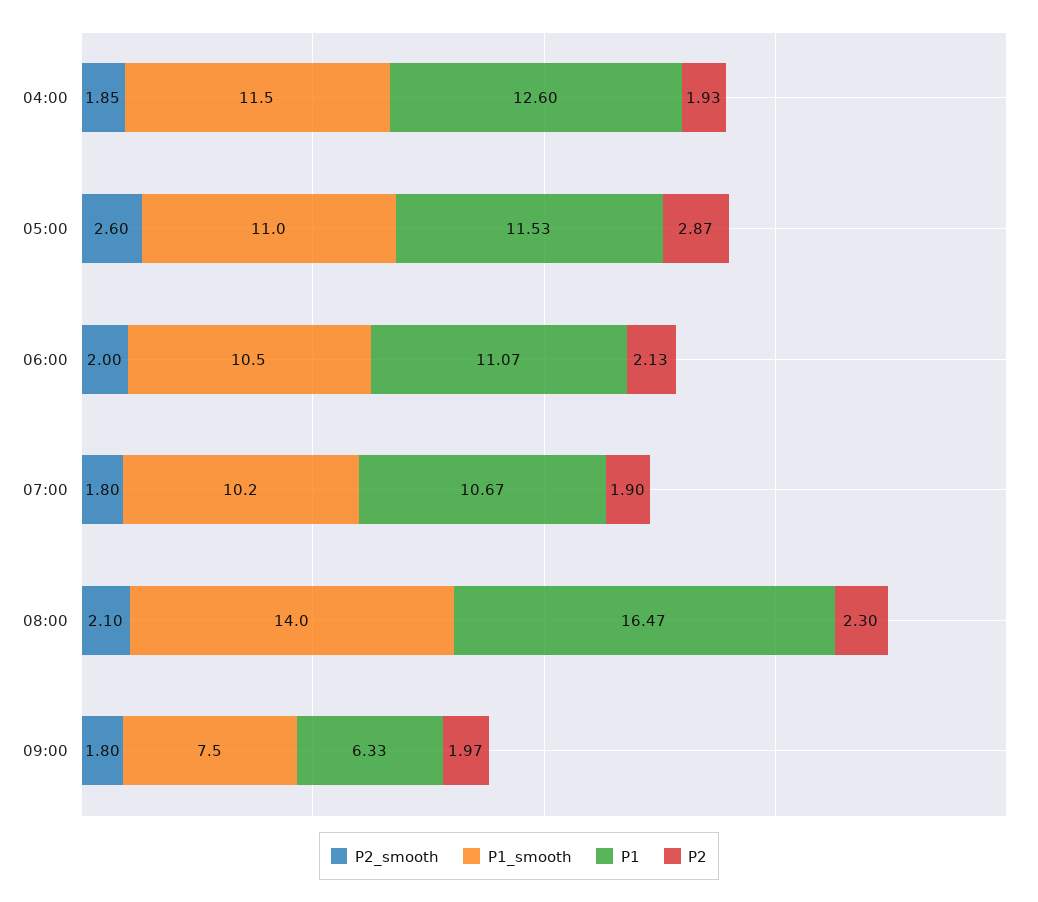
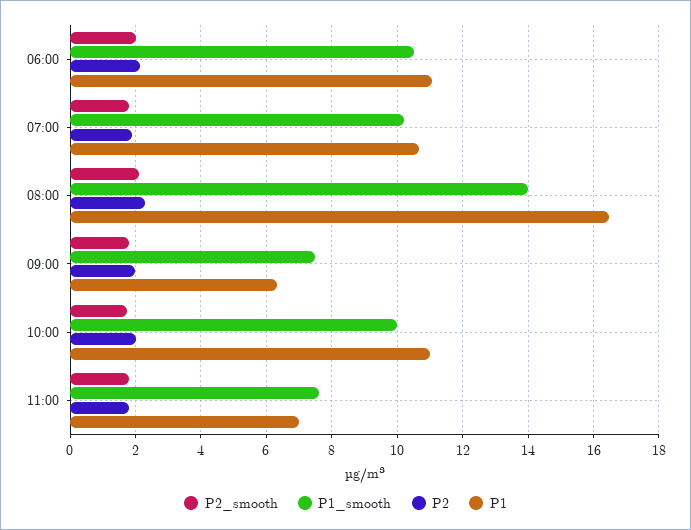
P2_smooth, 04:00: 1.85 -> none
P1_smooth, 04:00: 11.5 -> none
P1, 04:00: 12.6 -> none
P2, 04:00: 1.93 -> none
P2_smooth, 05:00: 2.6 -> none
P1_smooth, 05:00: 11 -> none
P1, 05:00: 11.53 -> none
P2, 05:00: 2.87 -> none
P2_smooth, 10:00: none -> 1.8
P1_smooth, 10:00: none -> 10
P2, 10:00: none -> 2
P1, 10:00: none -> 11
P2_smooth, 11:00: none -> 1.8
P1_smooth, 11:00: none -> 7.6
P2, 11:00: none -> 1.8
P1, 11:00: none -> 7

